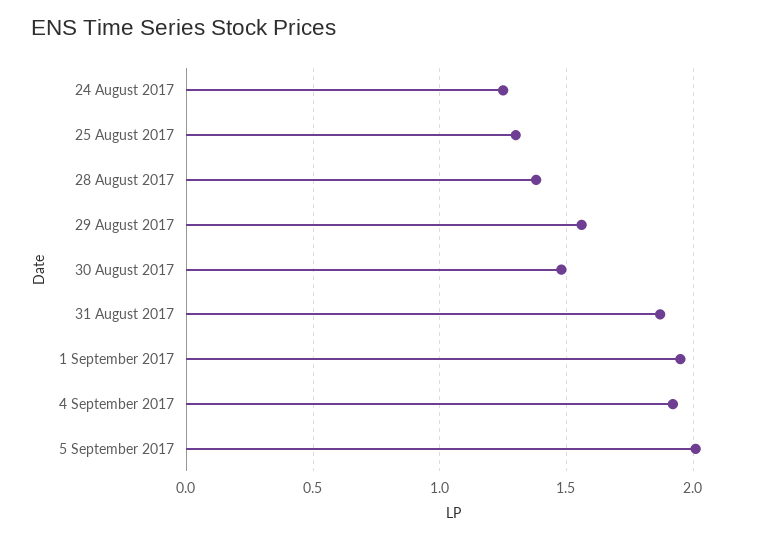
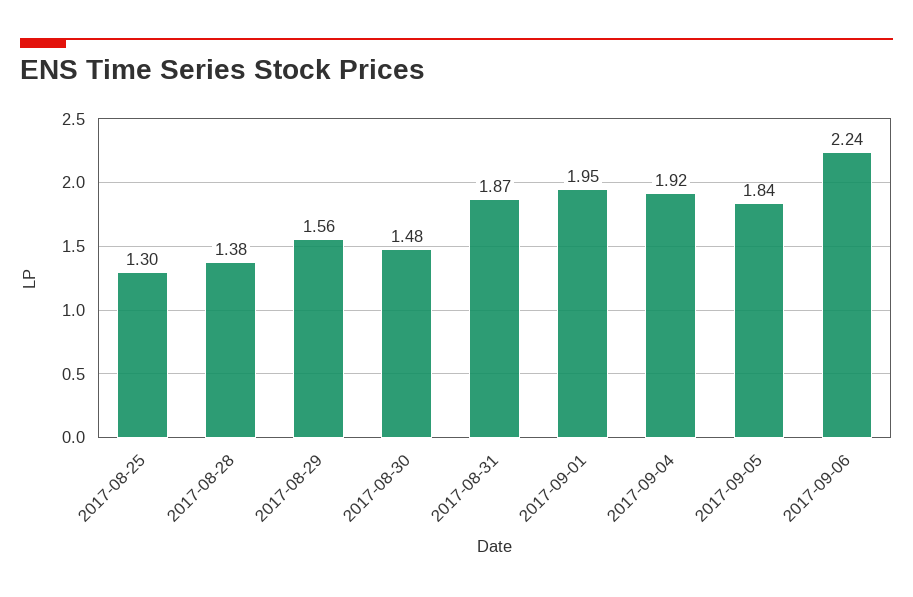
24 August 2017: 1.25 -> none
5 September 2017: 2 -> 1.84
2017-09-06: none -> 2.24

